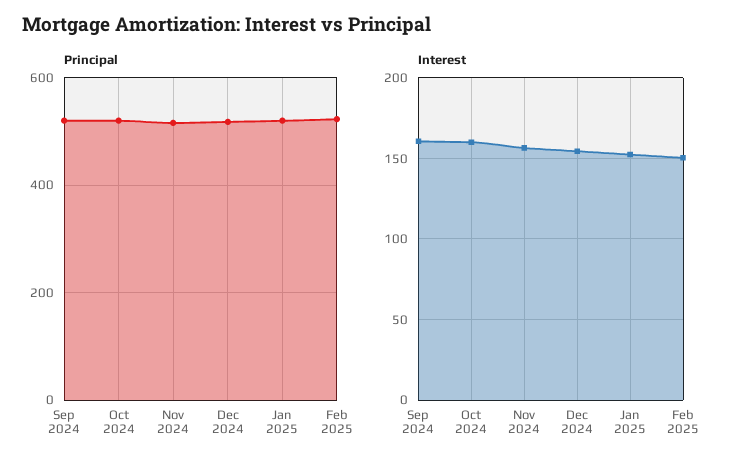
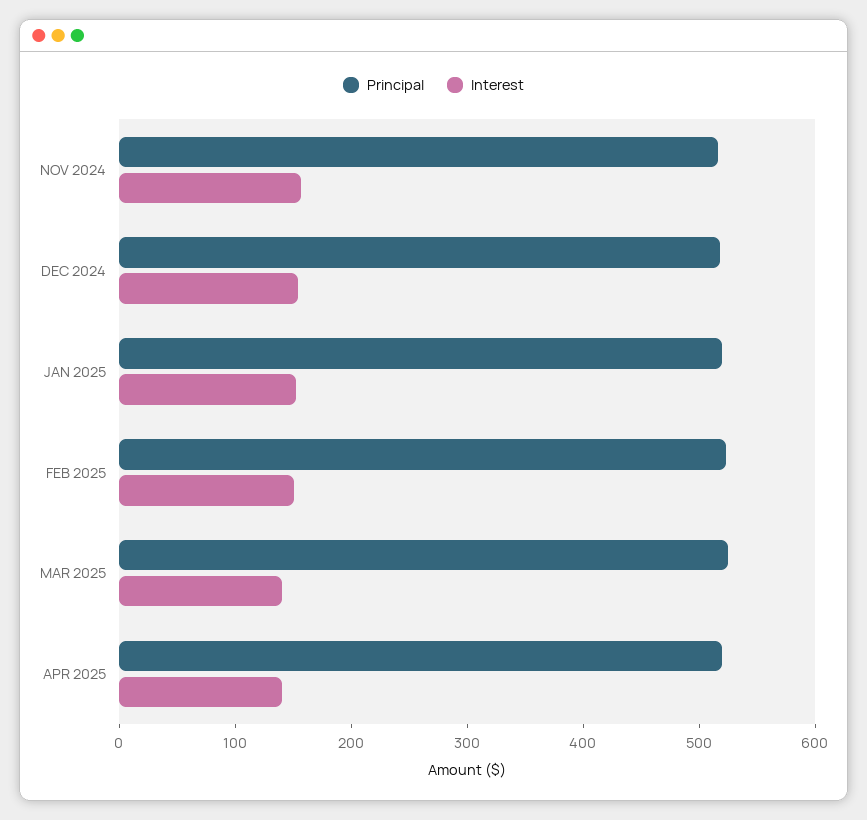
Principal, Sep 2024: 520 -> none
Principal, Oct 2024: 520 -> none
Interest, Sep 2024: 160 -> none
Interest, Oct 2024: 160 -> none
Principal, MAR 2025: none -> 520
Interest, MAR 2025: none -> 140
Principal, APR 2025: none -> 520
Interest, APR 2025: none -> 140

